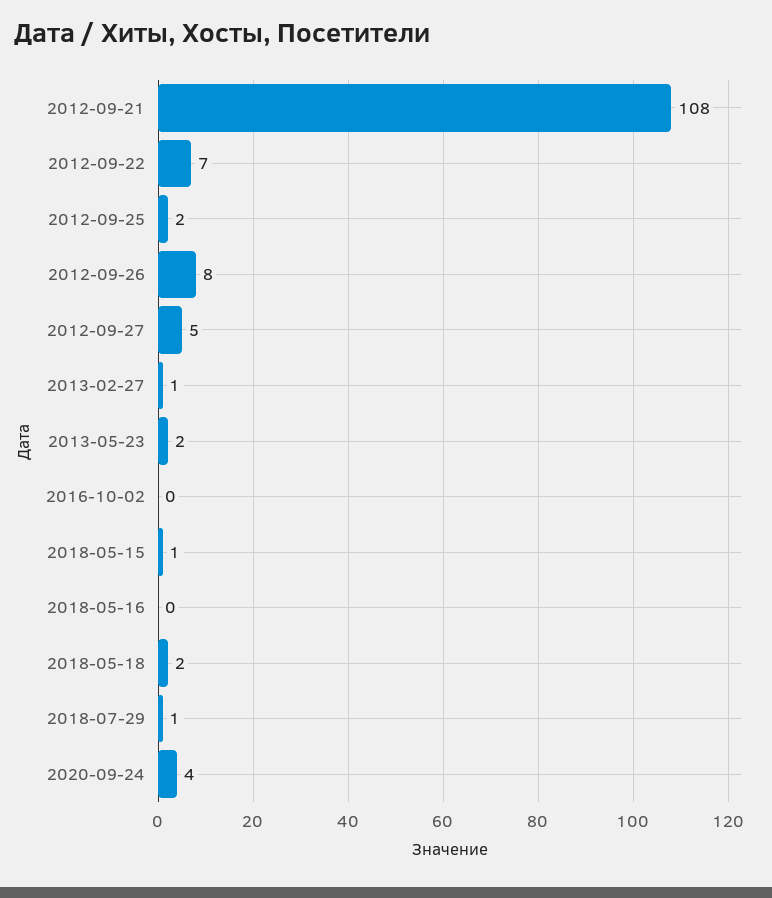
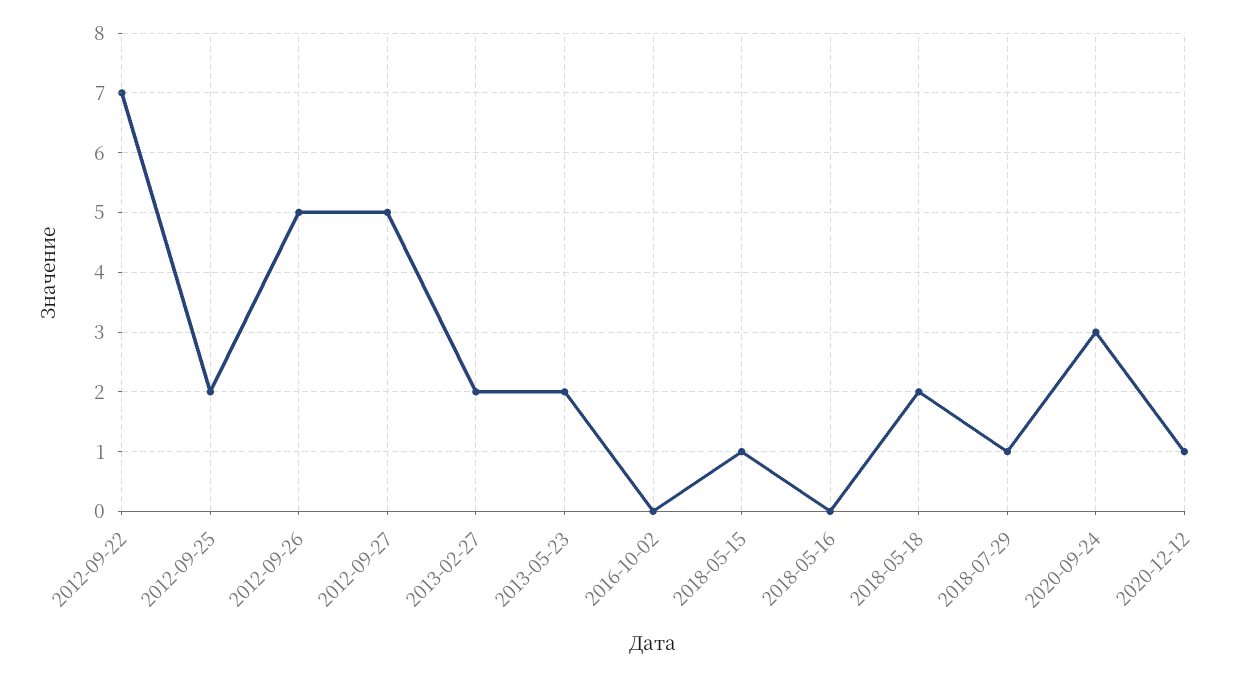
2012-09-21: 108 -> none
2012-09-26: 8 -> 5
2013-02-27: 1 -> 2
2020-09-24: 4 -> 3
2020-12-12: none -> 1

